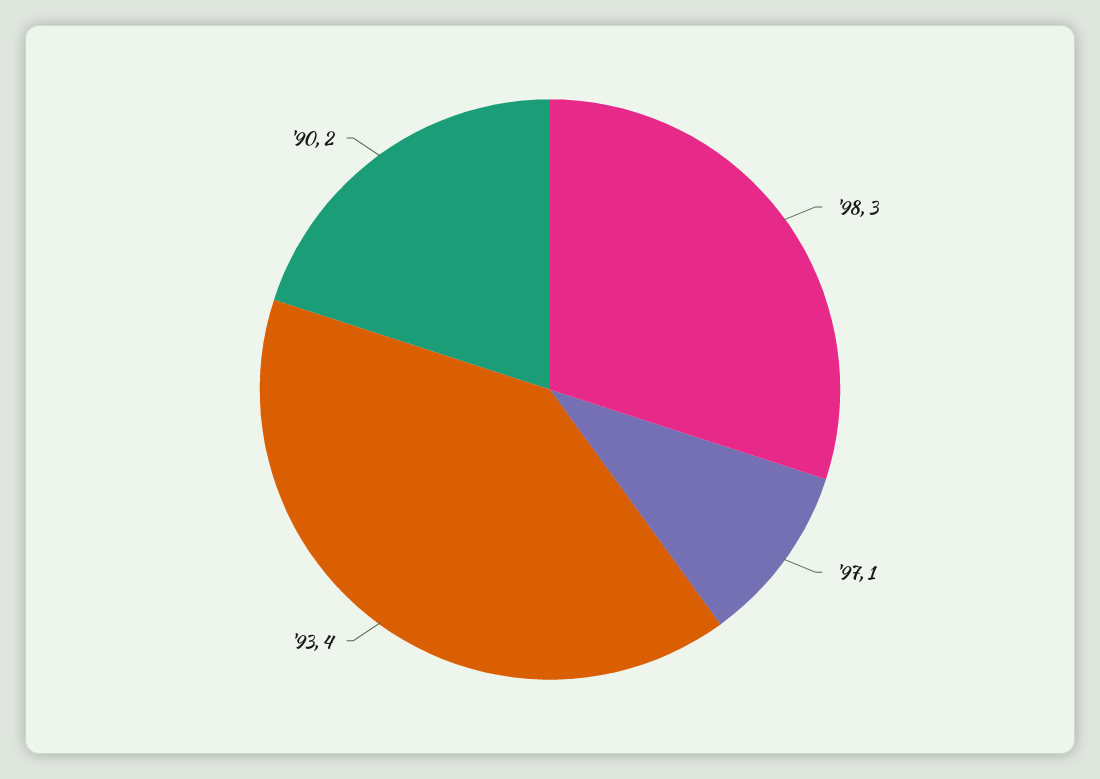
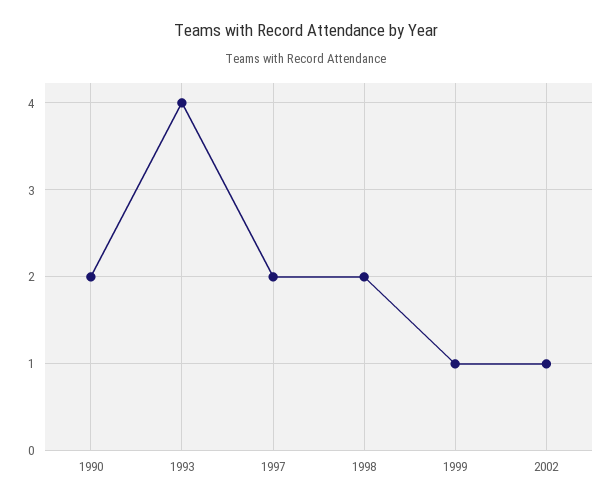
'98: 3 -> 2
'97: 1 -> 2
1999: none -> 1
2002: none -> 1

